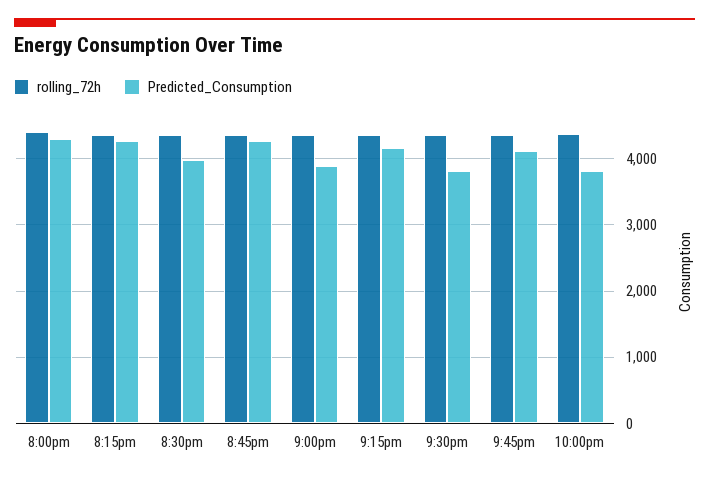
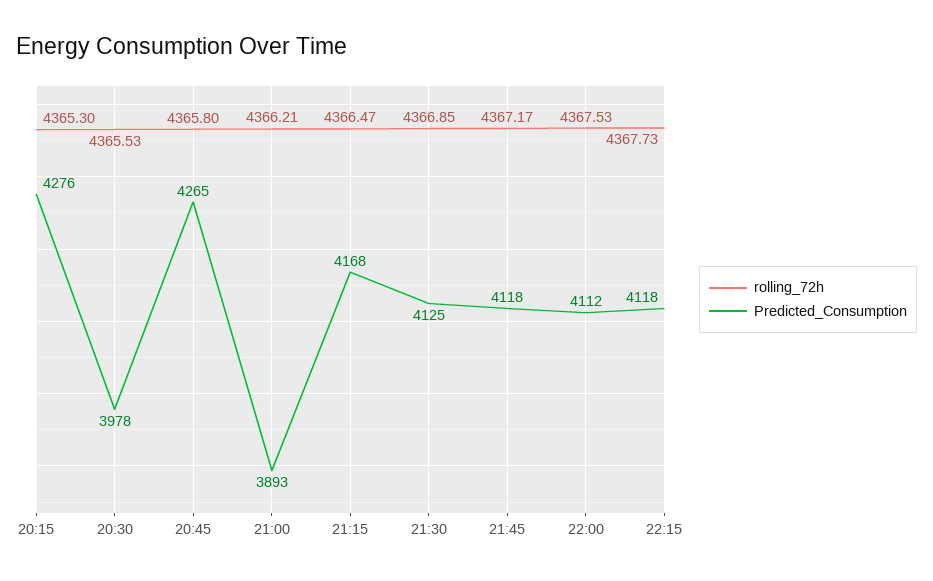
rolling_72h, 8:00pm: 4400 -> none
Predicted_Consumption, 8:00pm: 4300 -> none
Predicted_Consumption, 9:30pm: 3800 -> 4125
Predicted_Consumption, 10:00pm: 3800 -> 4112
rolling_72h, 22:15: none -> 4367.73
Predicted_Consumption, 22:15: none -> 4118

